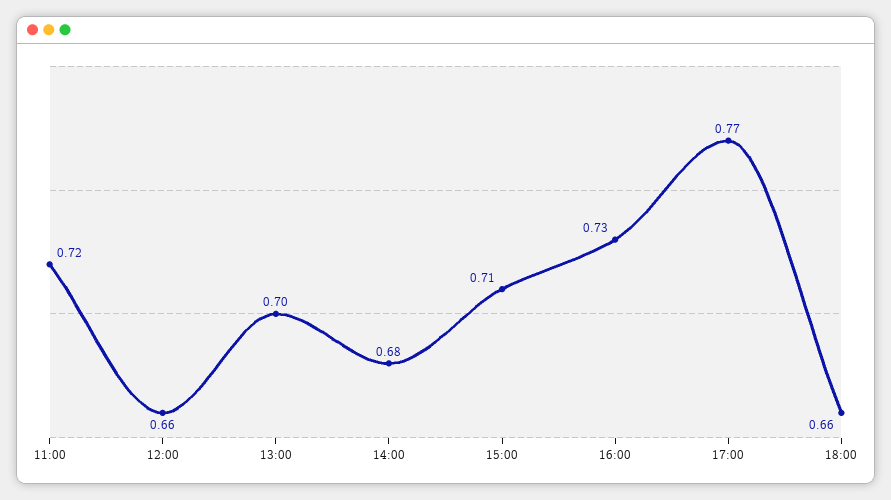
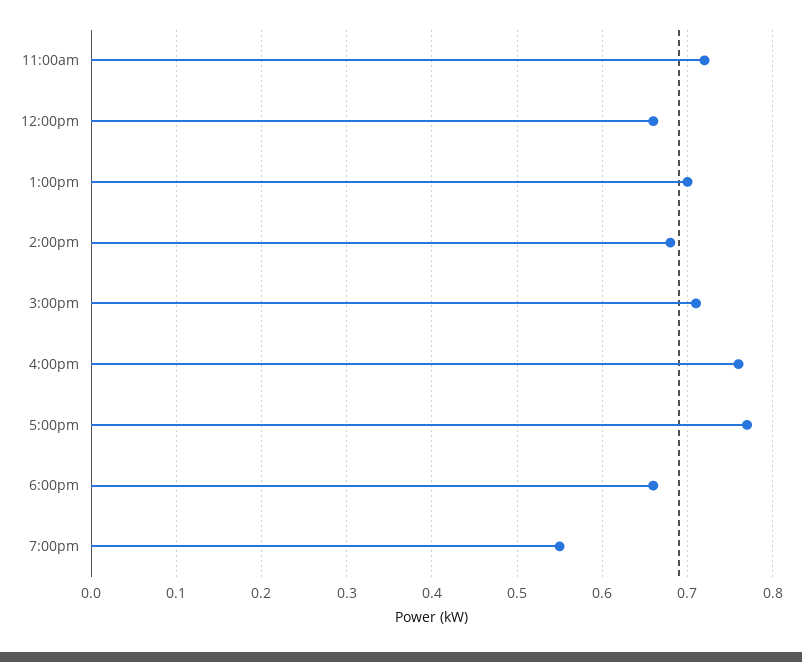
16:00: 0.73 -> 0.76
7:00pm: none -> 0.55

